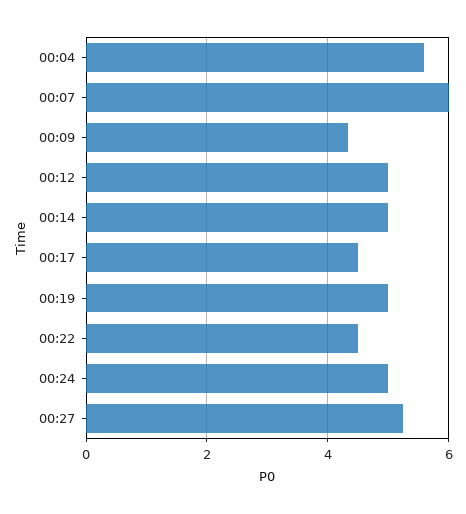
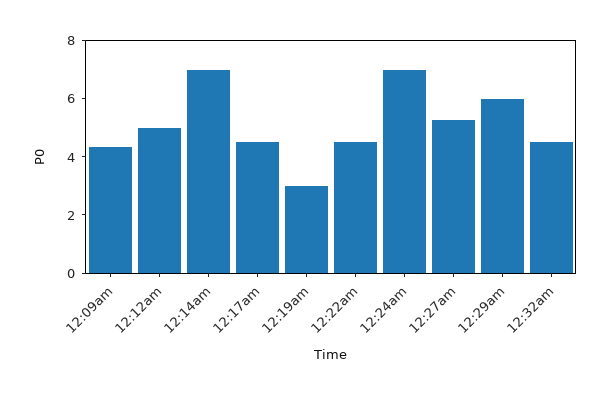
00:04: 5.6 -> none
00:07: 6 -> none
00:14: 5 -> 7
00:19: 5 -> 3
00:24: 5 -> 7
12:29am: none -> 6
12:32am: none -> 4.5

